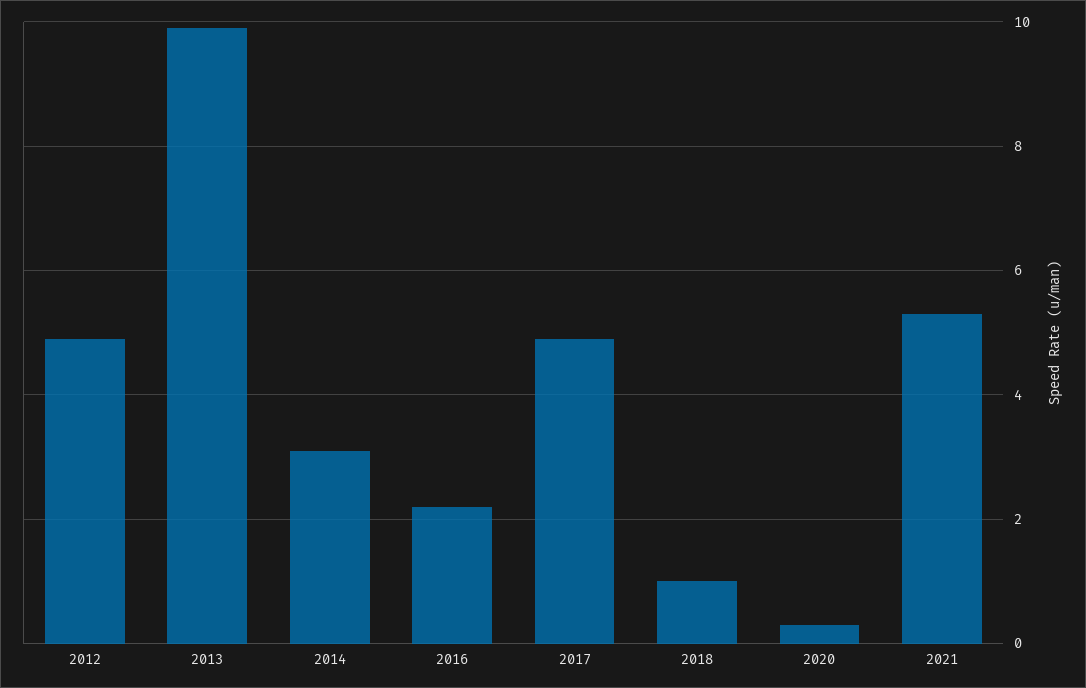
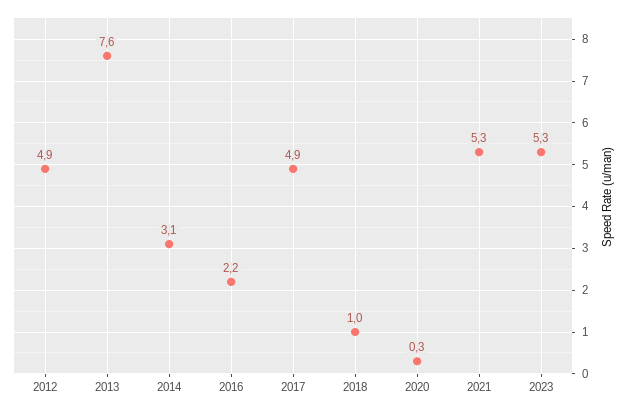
2013: 10 -> 7.6
2023: none -> 5.3

